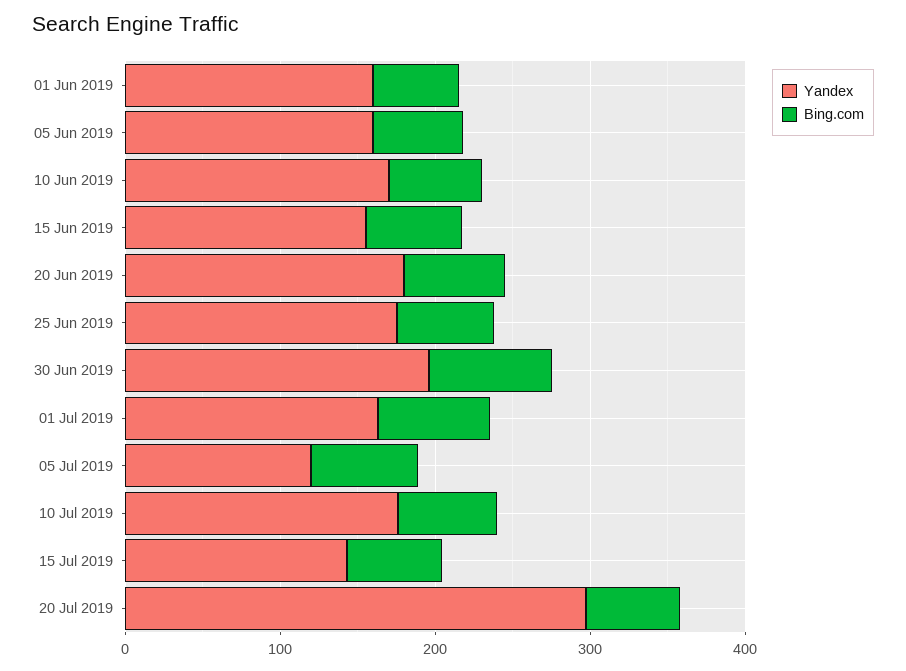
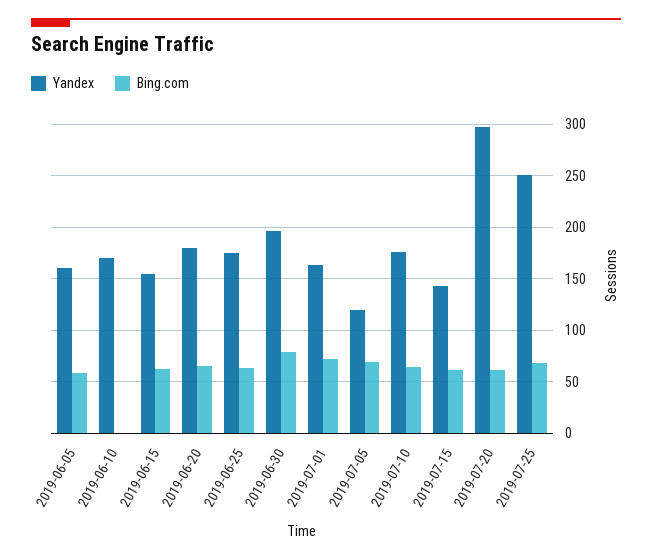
Yandex, 01 Jun 2019: 160 -> none
Bing.com, 01 Jun 2019: 60 -> none
Bing.com, 10 Jun 2019: 60 -> 0
Yandex, 2019-07-25: none -> 250
Bing.com, 2019-07-25: none -> 70

